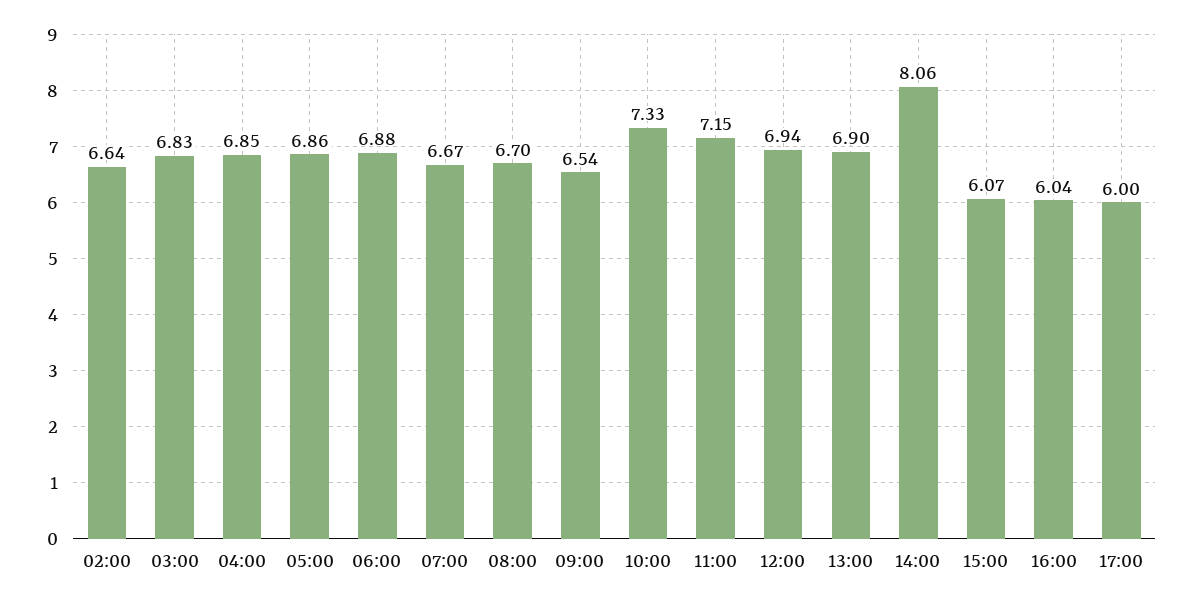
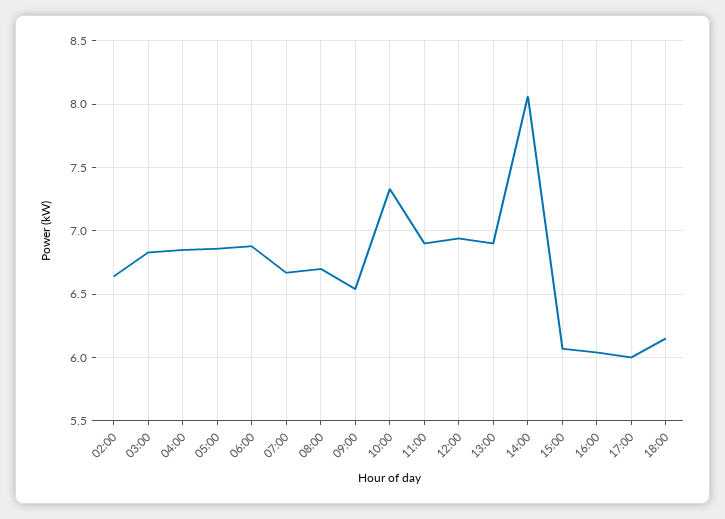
11:00: 7.15 -> 6.9
18:00: none -> 6.15

